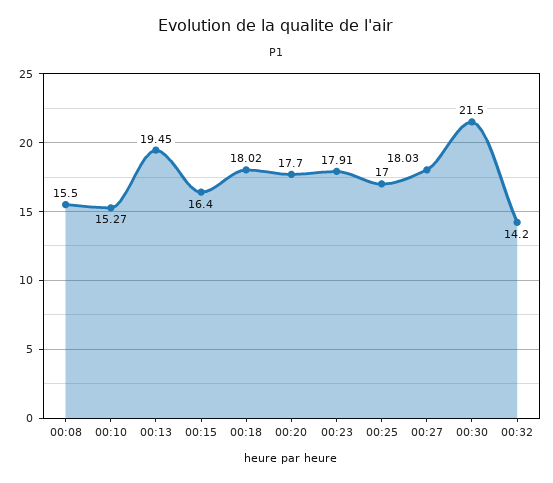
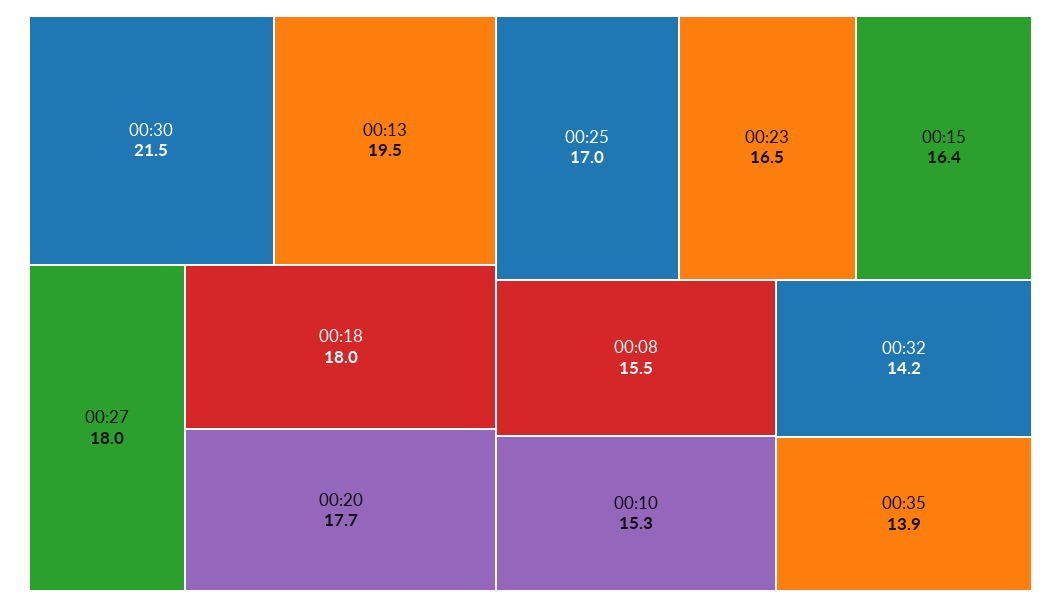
00:23: 17.91 -> 16.5
00:35: none -> 13.9

